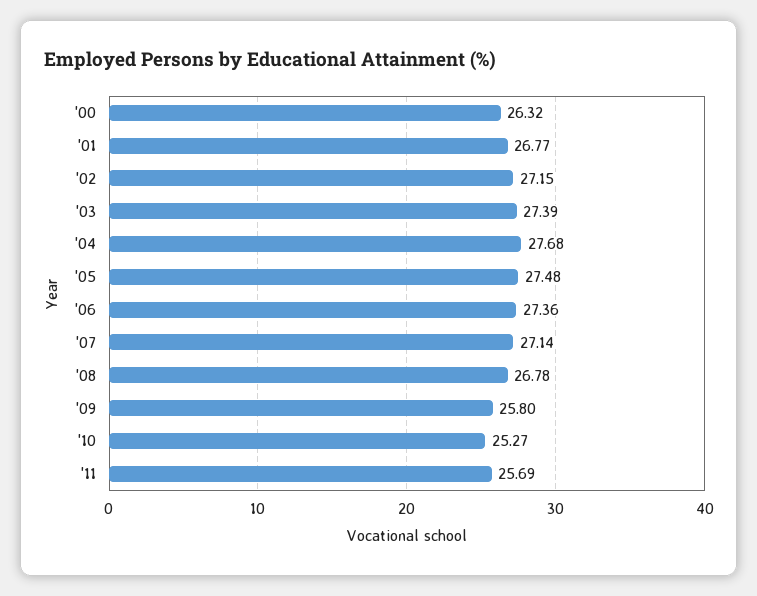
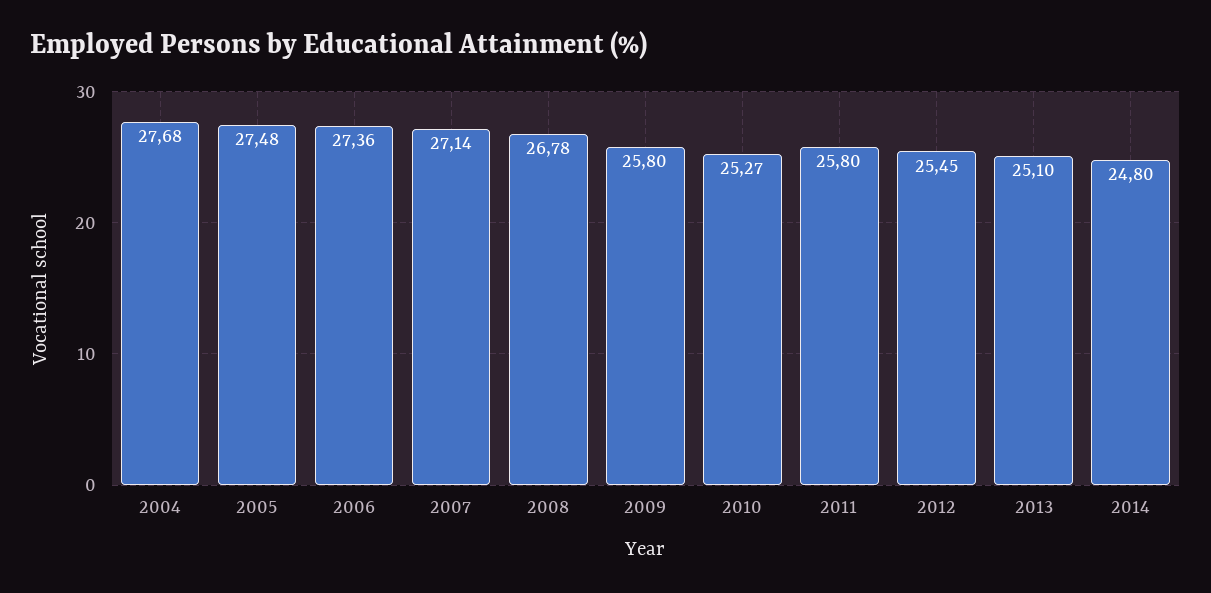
'00: 26.32 -> none
'01: 26.77 -> none
'02: 27.15 -> none
'03: 27.39 -> none
'11: 25.69 -> 25.8
2012: none -> 25.45
2013: none -> 25.1
2014: none -> 24.8

